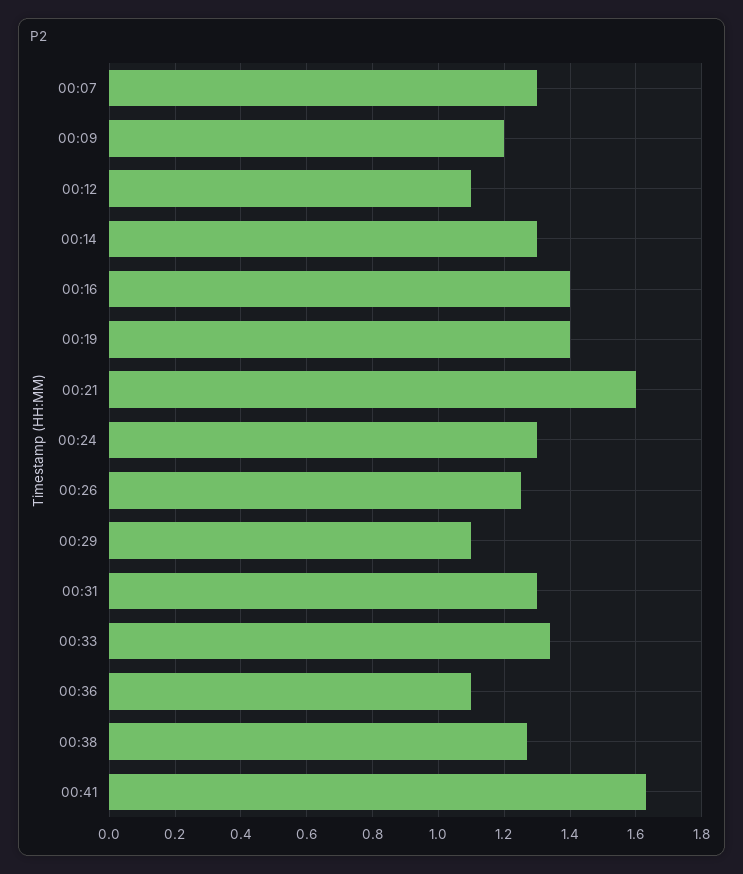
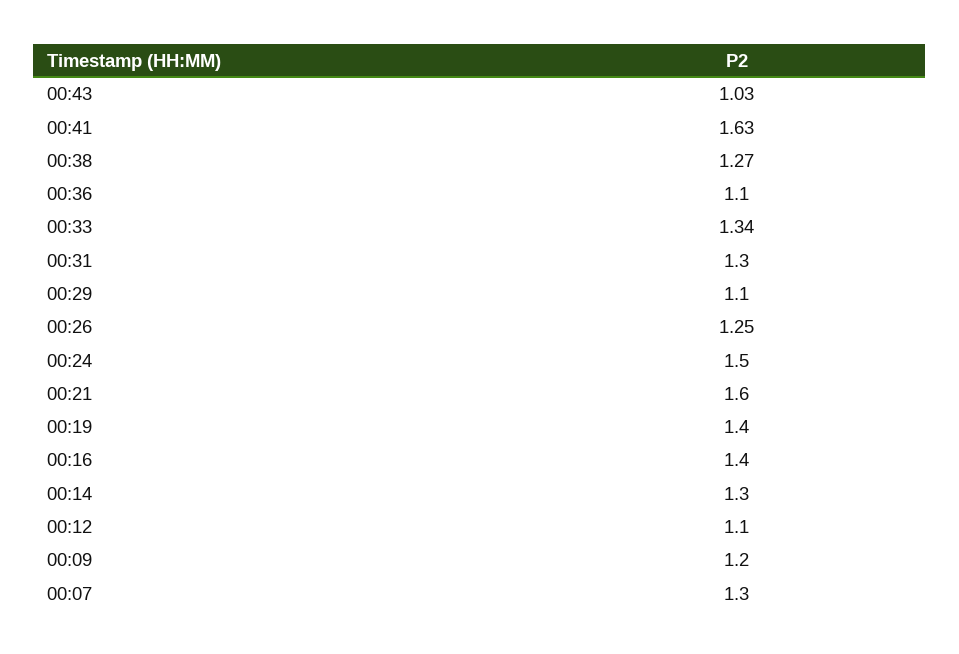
00:24: 1.3 -> 1.5
00:43: none -> 1.03

